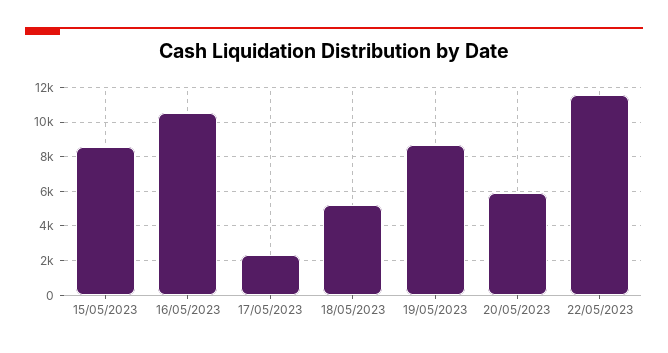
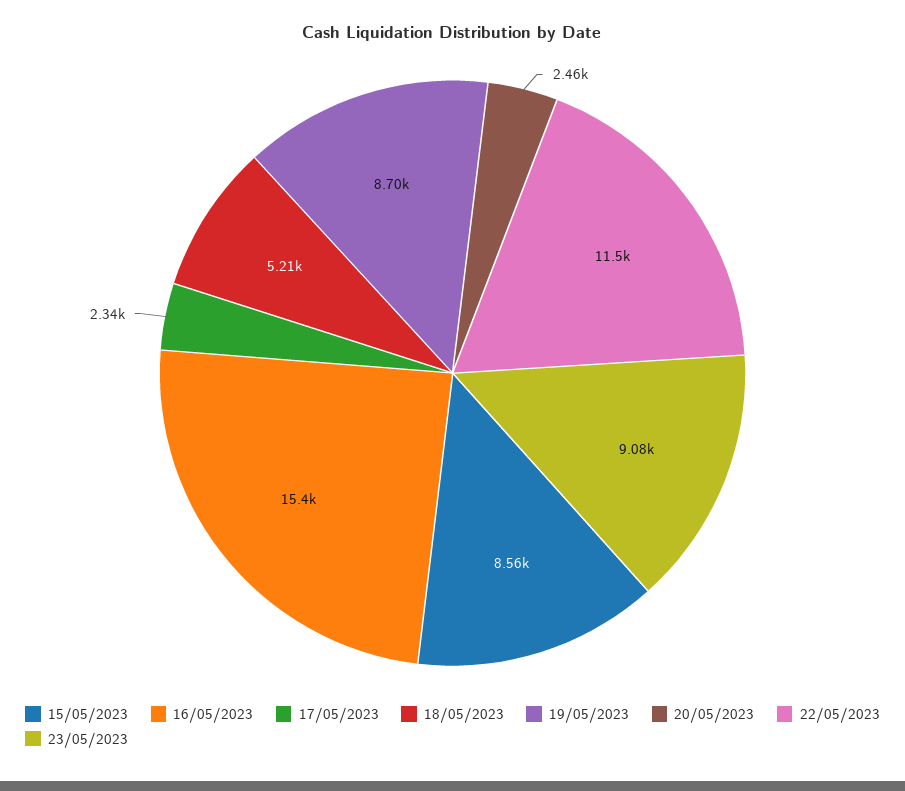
16/05/2023: 10500 -> 15400
20/05/2023: 6000 -> 2460
23/05/2023: none -> 9080

